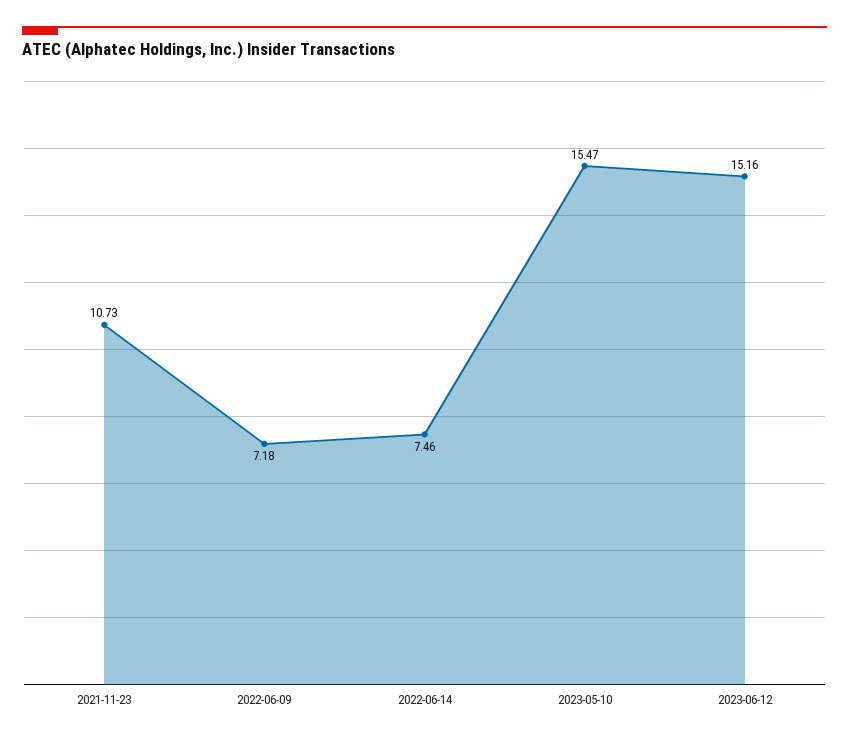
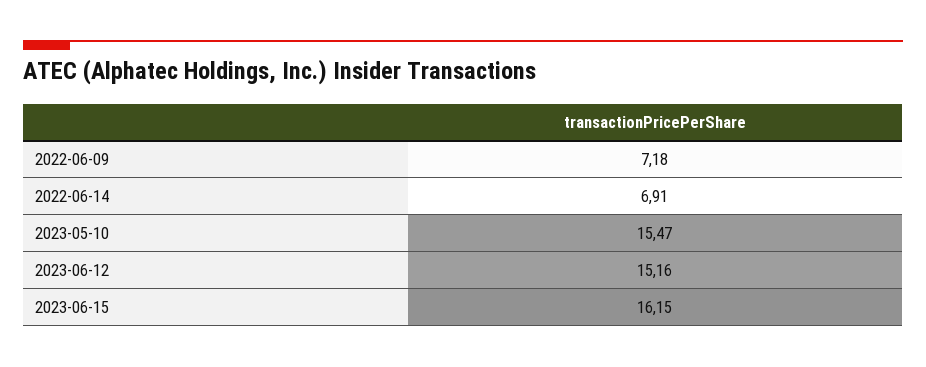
2021-11-23: 10.73 -> none
2022-06-14: 7.46 -> 6.91
2023-06-15: none -> 16.15

